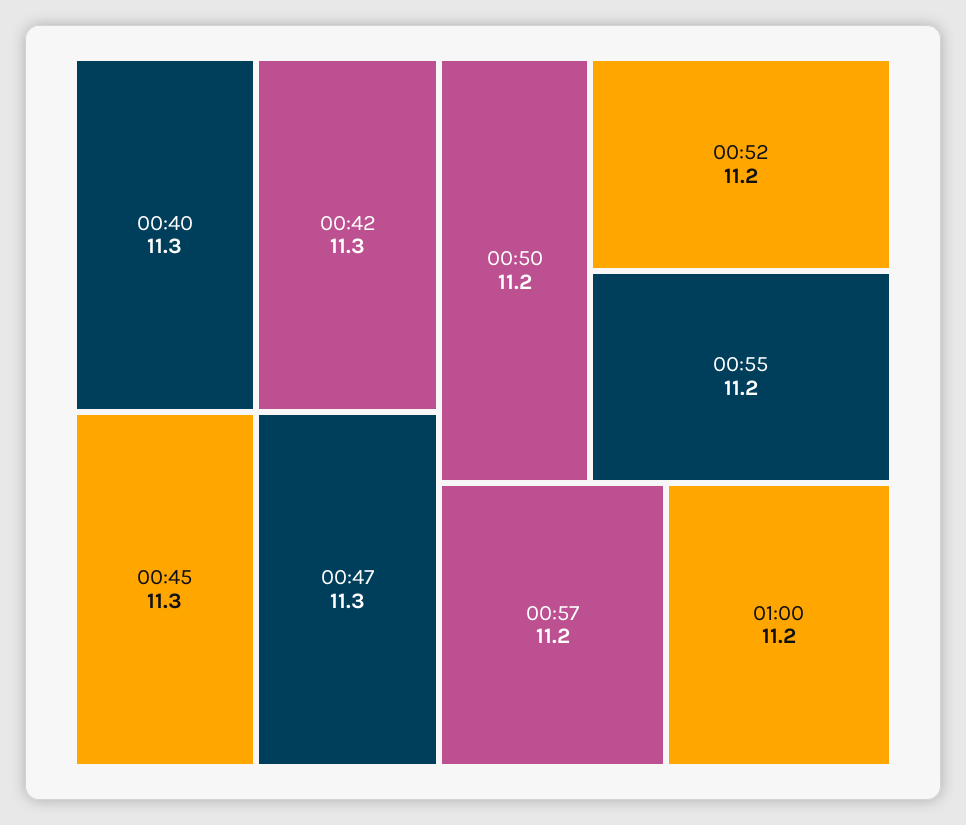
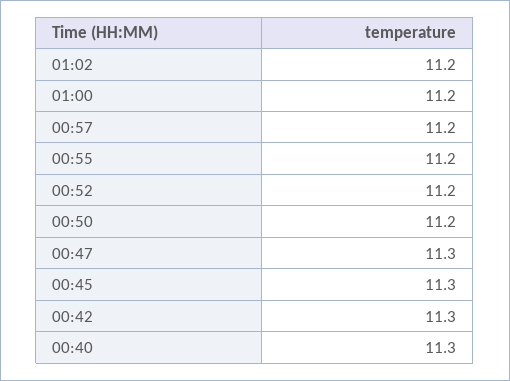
01:02: none -> 11.2

